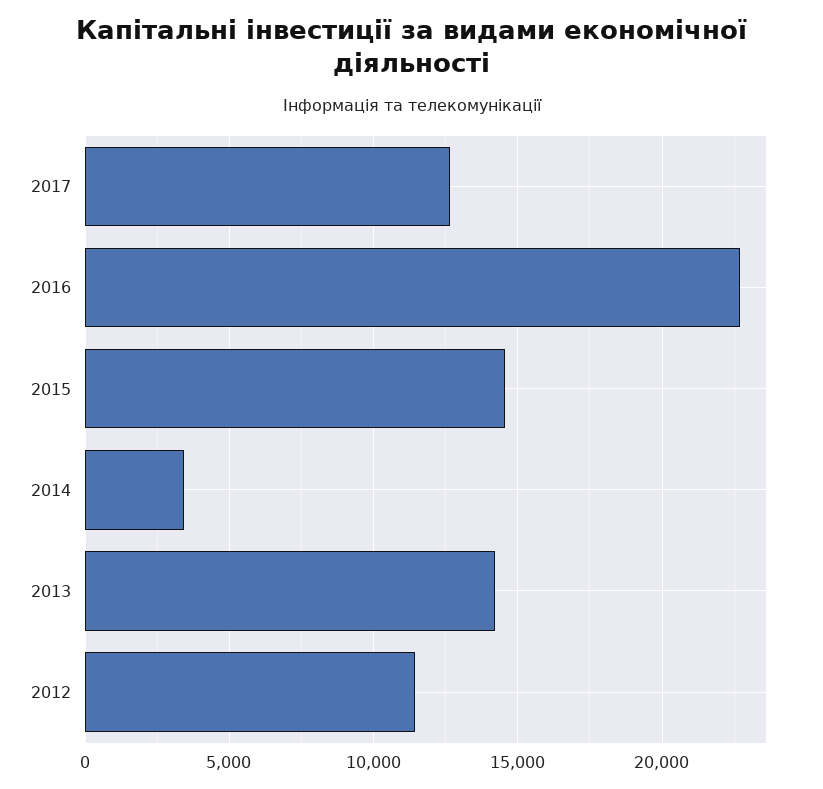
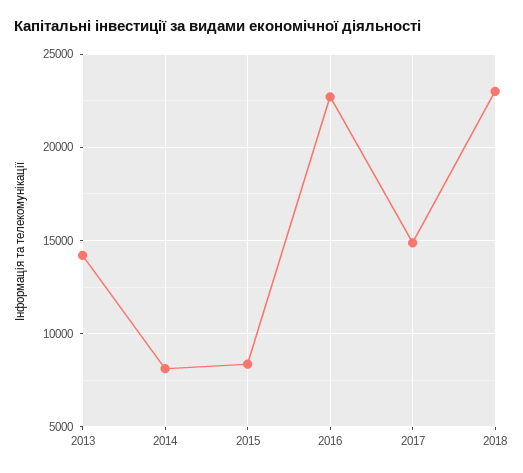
2017: 12500 -> 15000
2015: 14500 -> 8500
2014: 3500 -> 8000
2012: 11500 -> none
2018: none -> 23000

